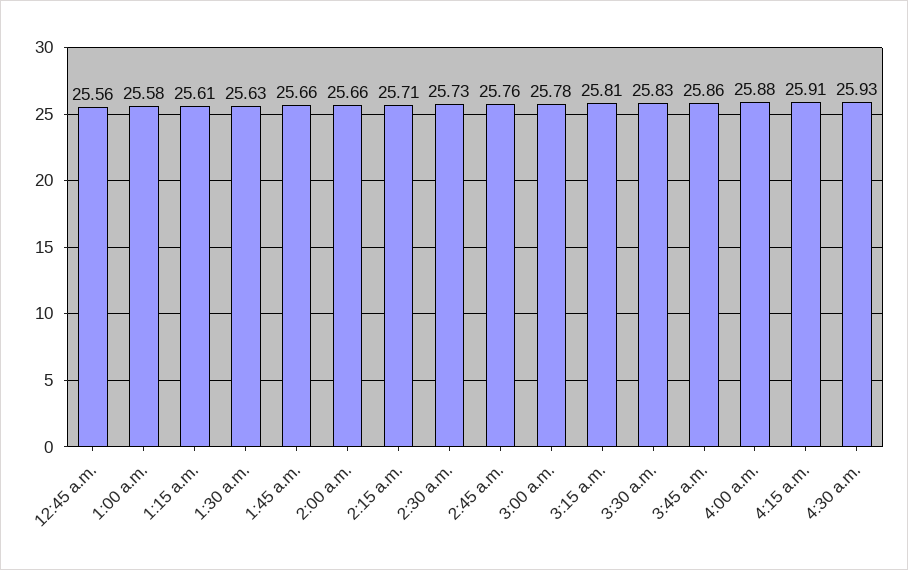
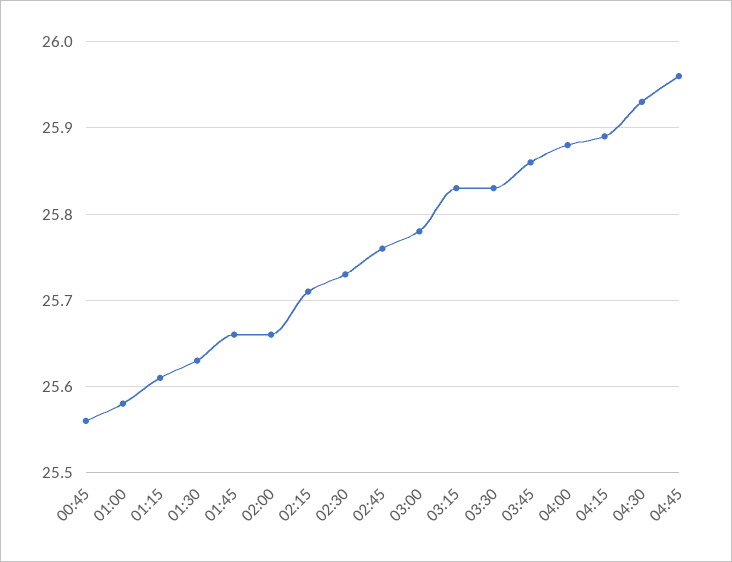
3:15 a.m.: 25.81 -> 25.83
4:15 a.m.: 25.91 -> 25.89
04:45: none -> 25.96

